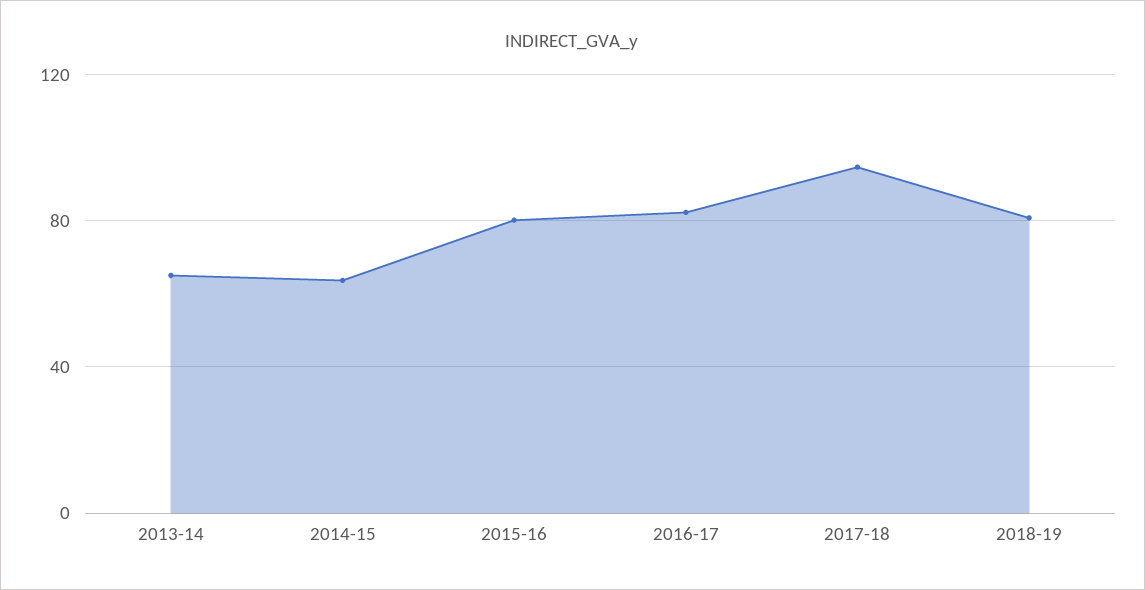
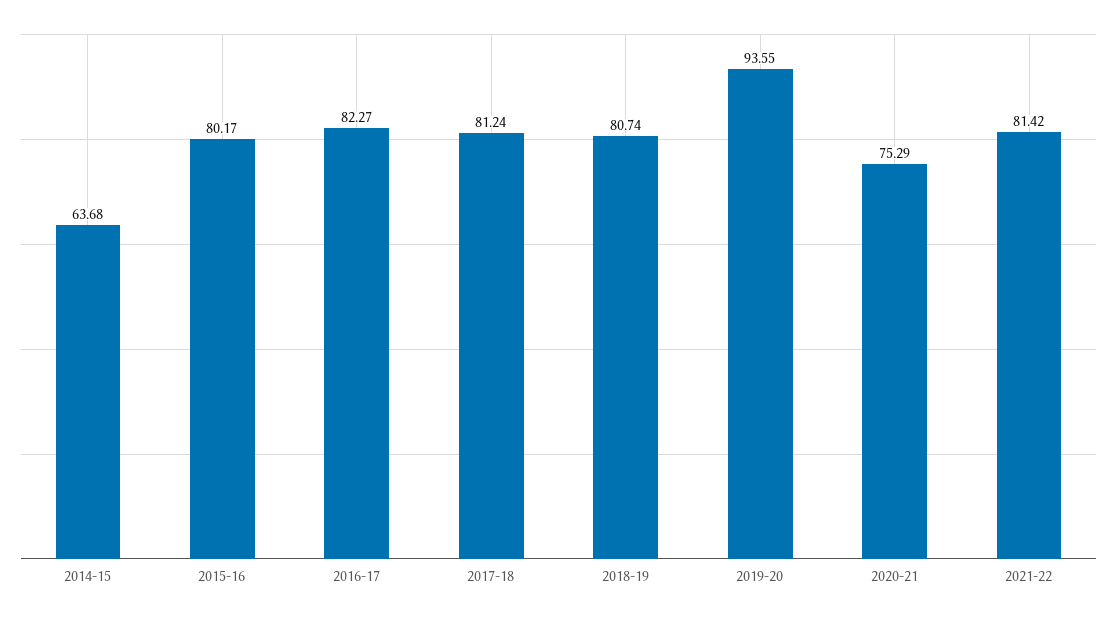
2013-14: 65 -> none
2017-18: 95 -> 81.24
2019-20: none -> 93.55
2020-21: none -> 75.29
2021-22: none -> 81.42

